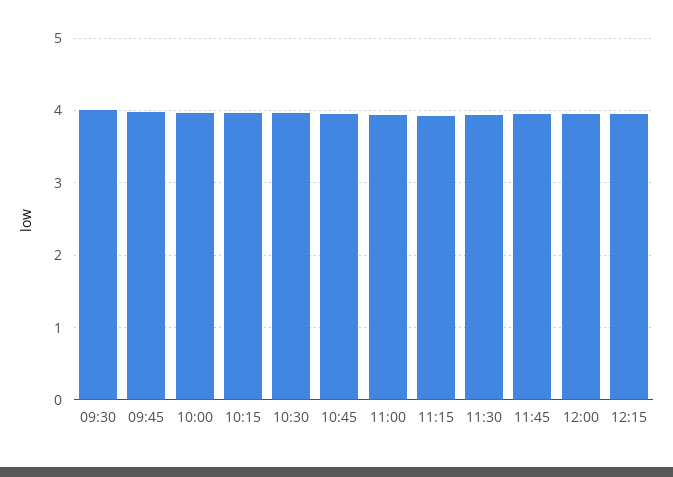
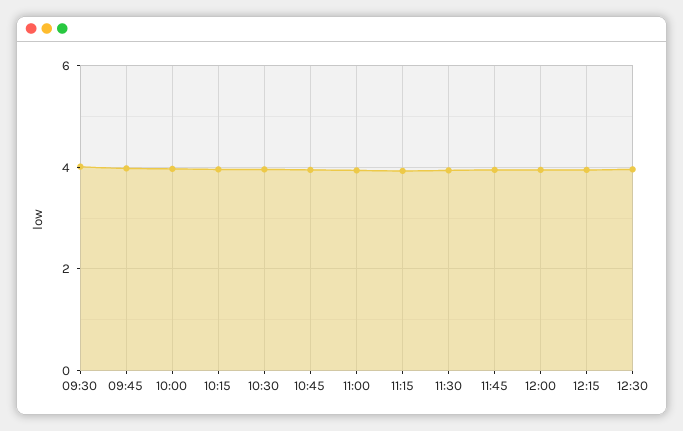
12:30: none -> 4

